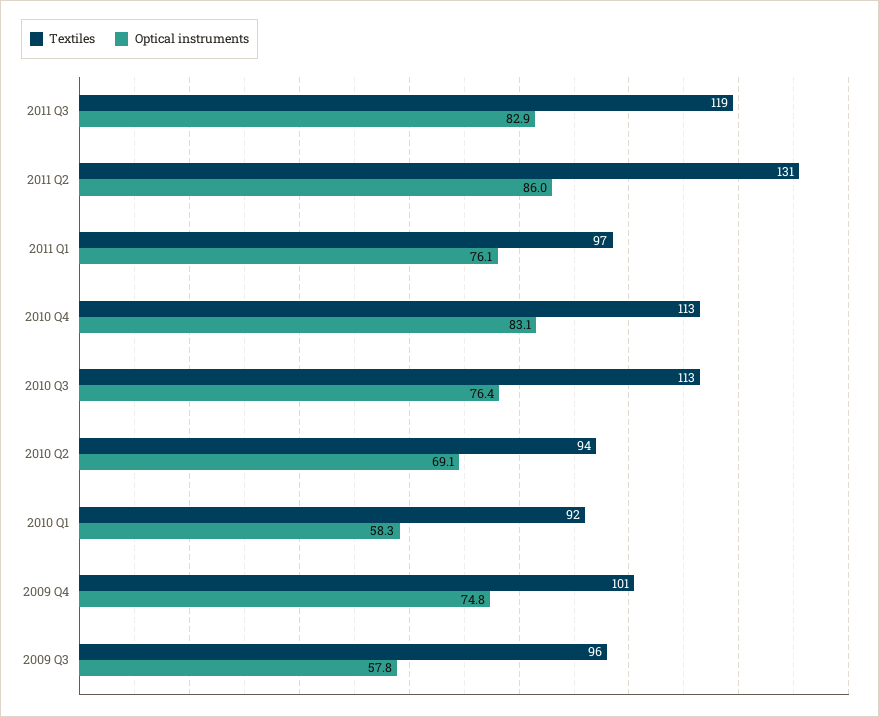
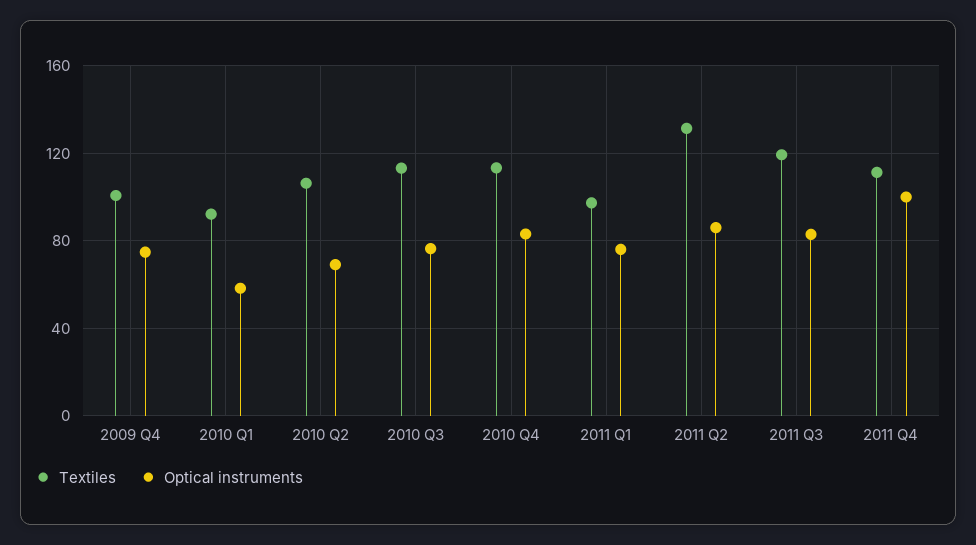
Textiles, 2010 Q2: 94 -> 105
Textiles, 2009 Q3: 96 -> none
Optical instruments, 2009 Q3: 57.8 -> none
Textiles, 2011 Q4: none -> 110
Optical instruments, 2011 Q4: none -> 100

